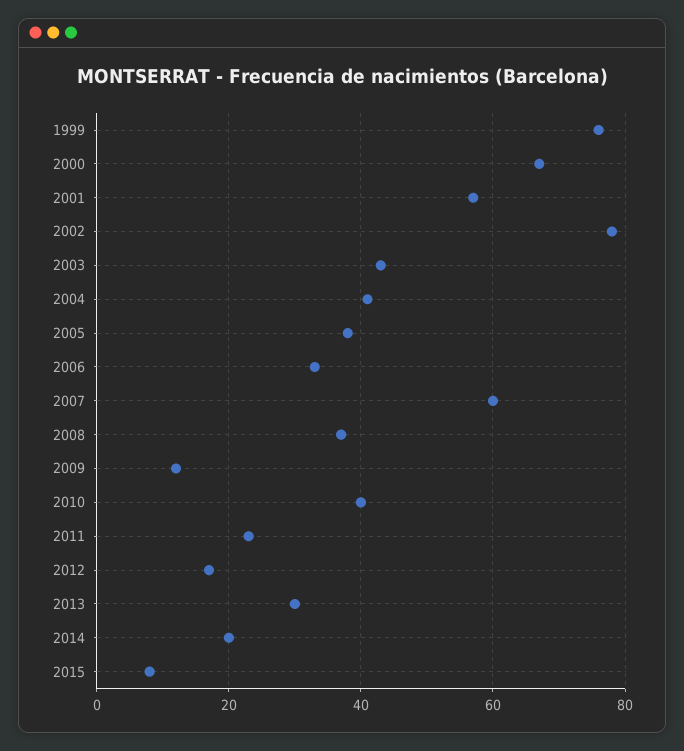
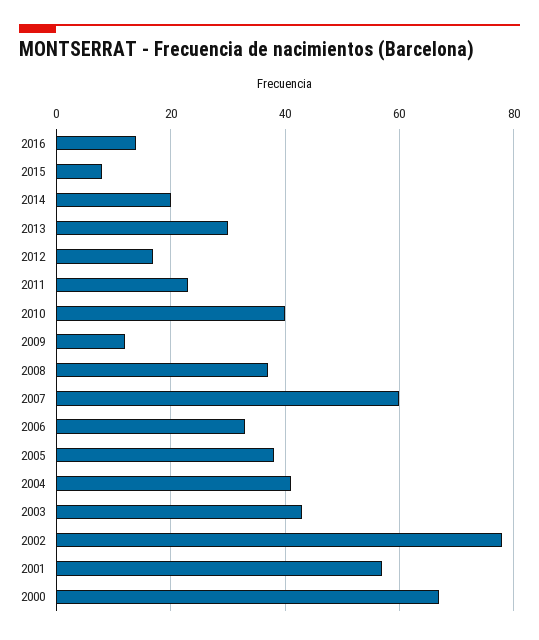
1999: 75 -> none
2016: none -> 15

